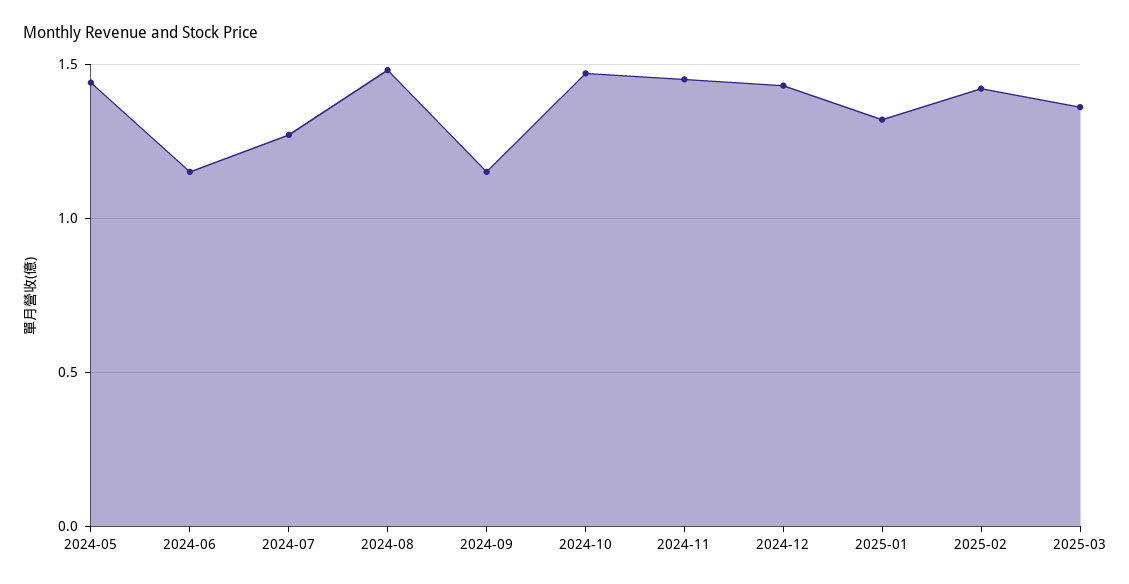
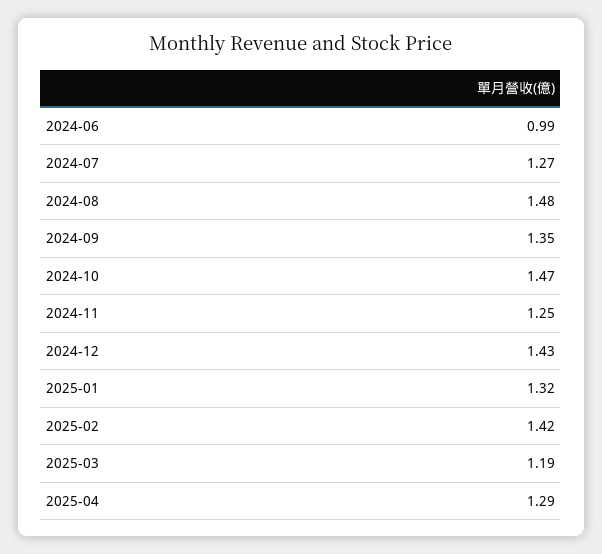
2024-05: 1.45 -> none
2024-06: 1.15 -> 0.99
2024-09: 1.15 -> 1.35
2024-11: 1.45 -> 1.25
2025-03: 1.35 -> 1.19
2025-04: none -> 1.29

